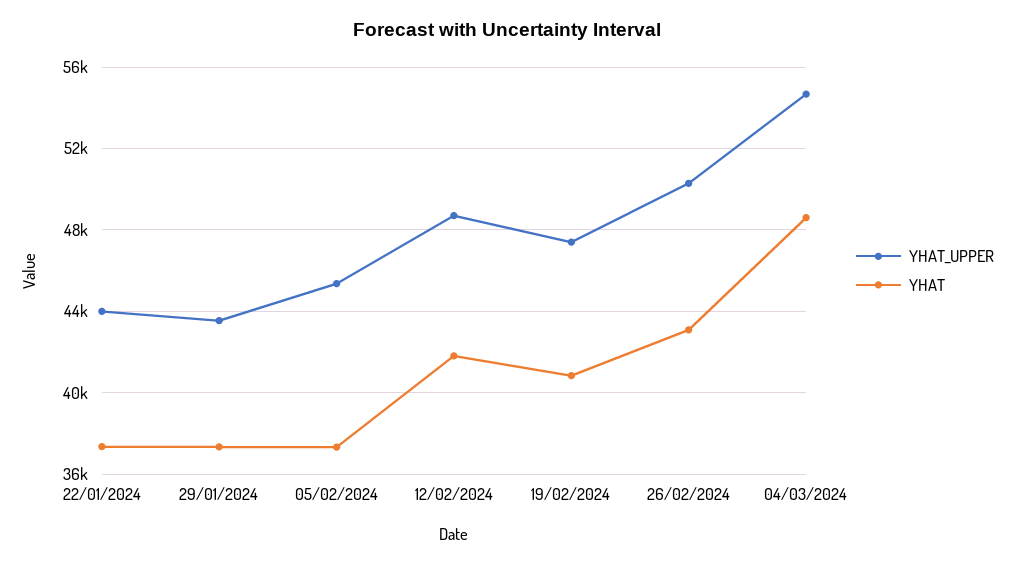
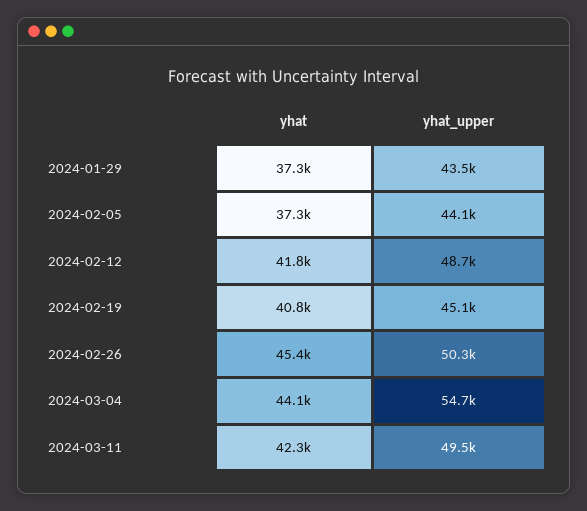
YHAT_UPPER, 22/01/2024: 44000 -> none
YHAT, 22/01/2024: 37500 -> none
YHAT_UPPER, 05/02/2024: 45500 -> 44100
YHAT_UPPER, 19/02/2024: 47500 -> 45100
YHAT, 26/02/2024: 43000 -> 45400
YHAT, 04/03/2024: 48500 -> 44100
YHAT, 2024-03-11: none -> 42300
YHAT_UPPER, 2024-03-11: none -> 49500

